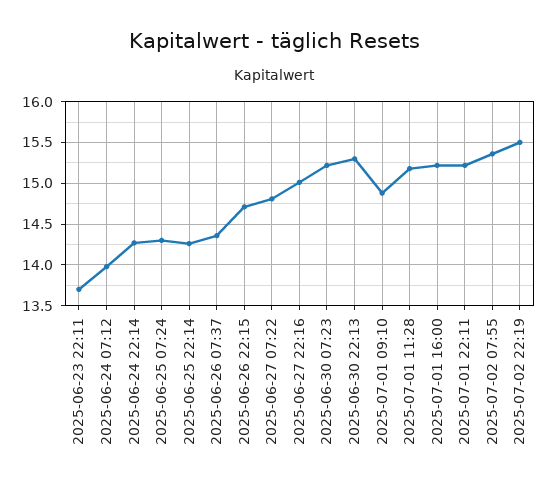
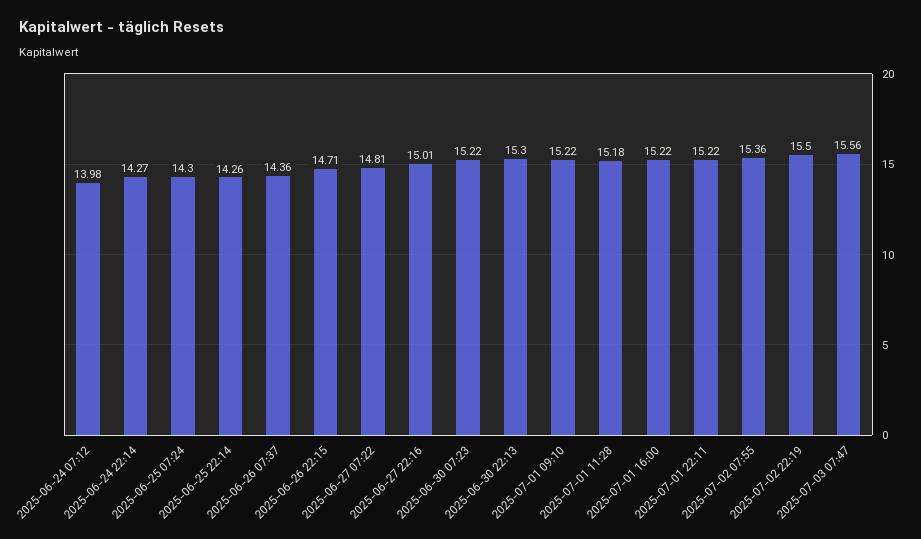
2025-06-23 22:11: 13.7 -> none
2025-07-01 09:10: 14.9 -> 15.22
2025-07-03 07:47: none -> 15.56

